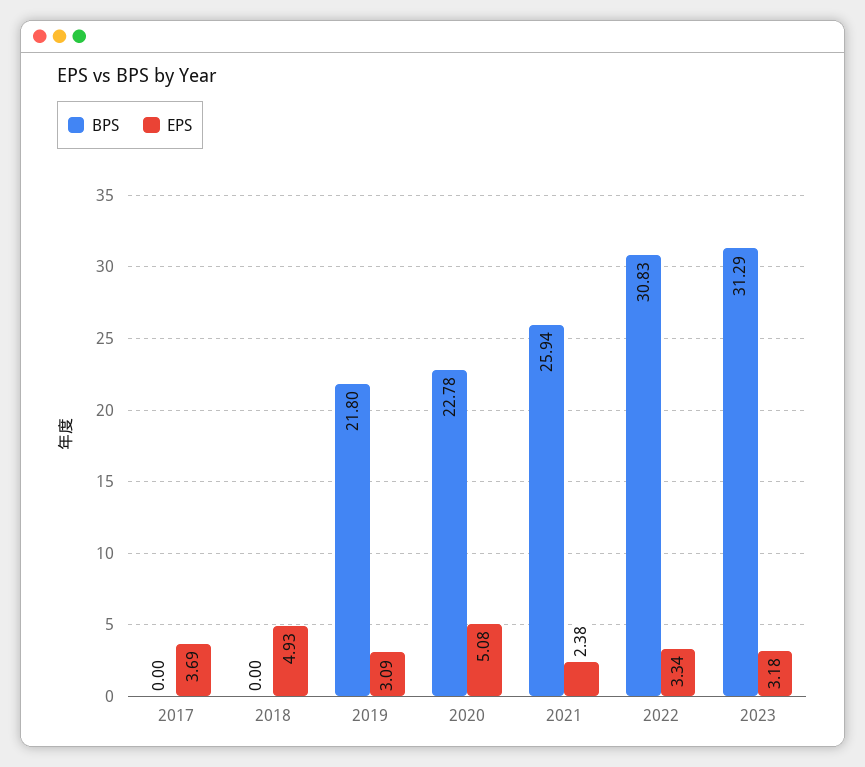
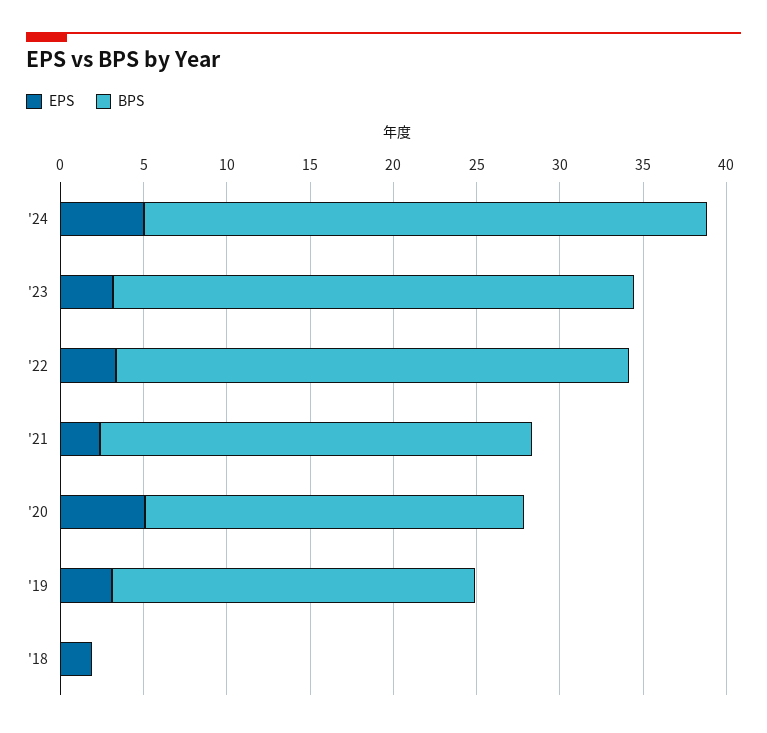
BPS, 2017: 0 -> none
EPS, 2017: 3.69 -> none
EPS, 2018: 4.93 -> 2
EPS, '24: none -> 5
BPS, '24: none -> 34

